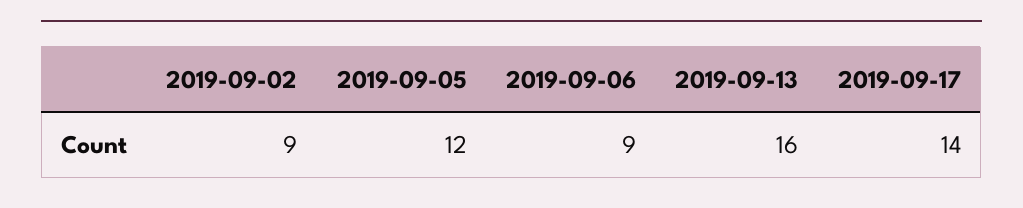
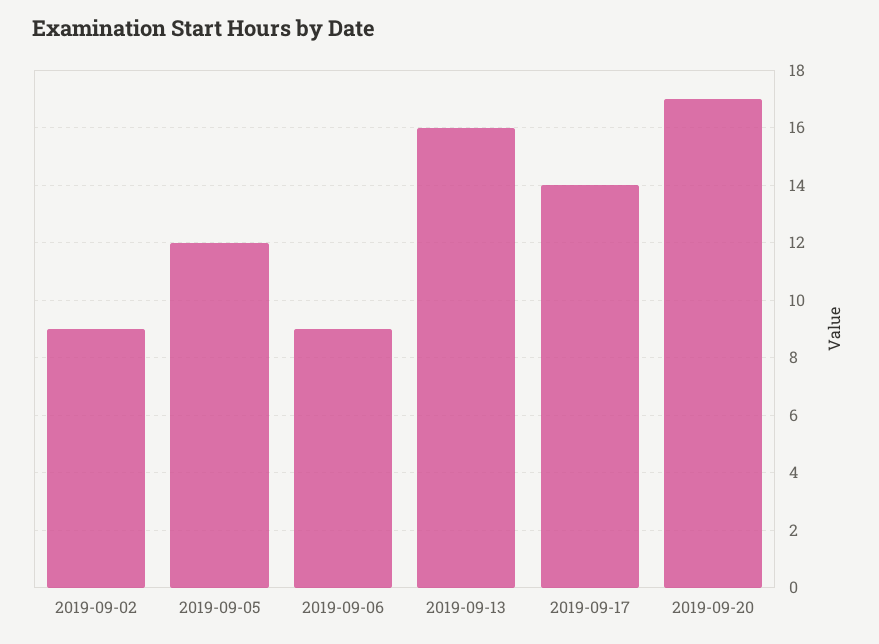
2019-09-20: none -> 17

